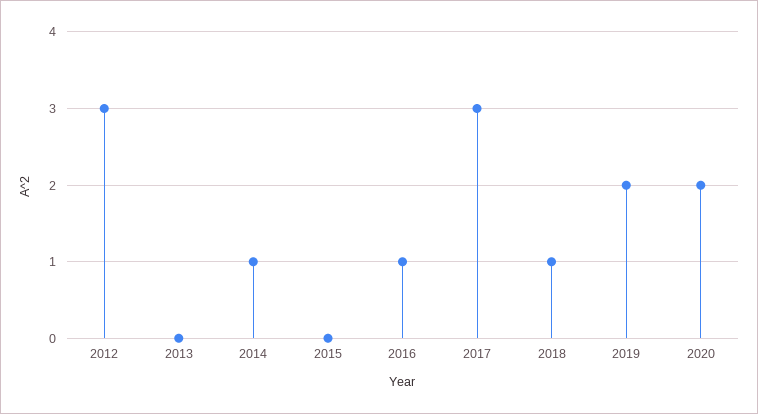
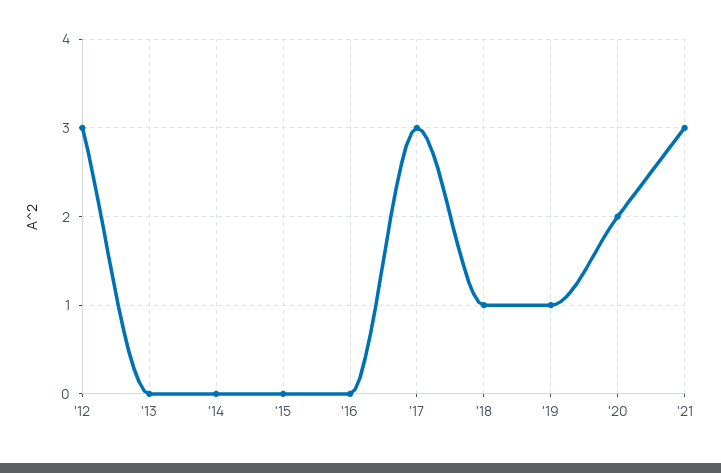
2014: 1 -> 0
2016: 1 -> 0
2019: 2 -> 1
'21: none -> 3

